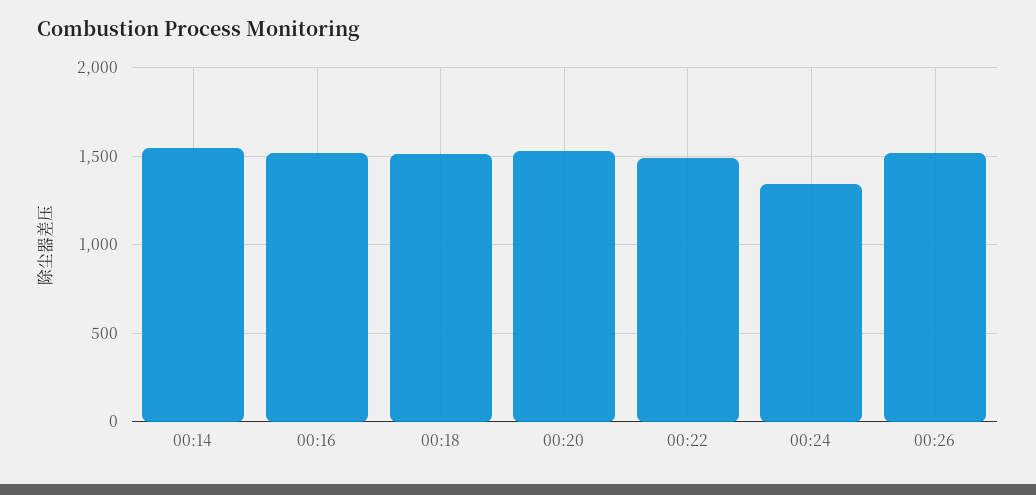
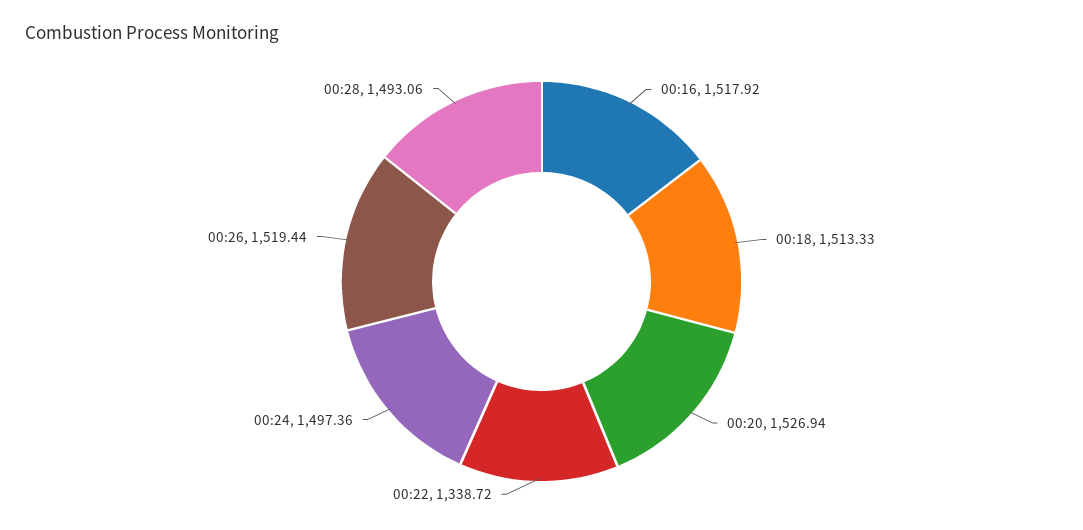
00:14: 1550 -> none
00:22: 1500 -> 1338.72
00:24: 1350 -> 1497.36
00:28: none -> 1493.06

